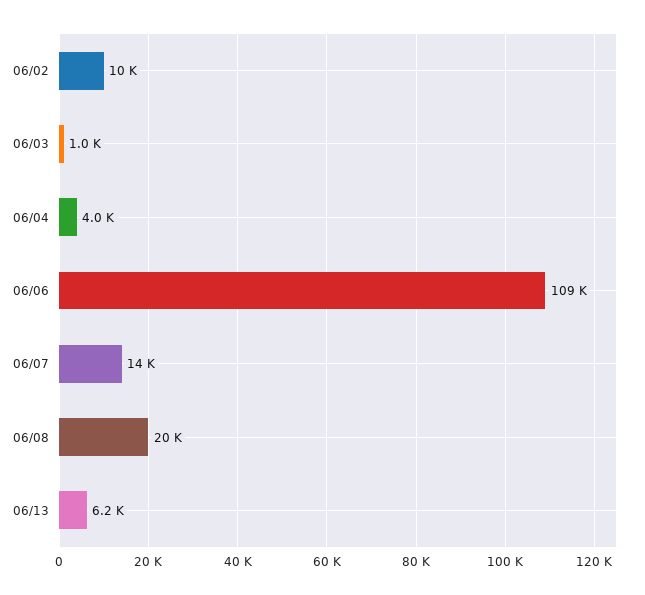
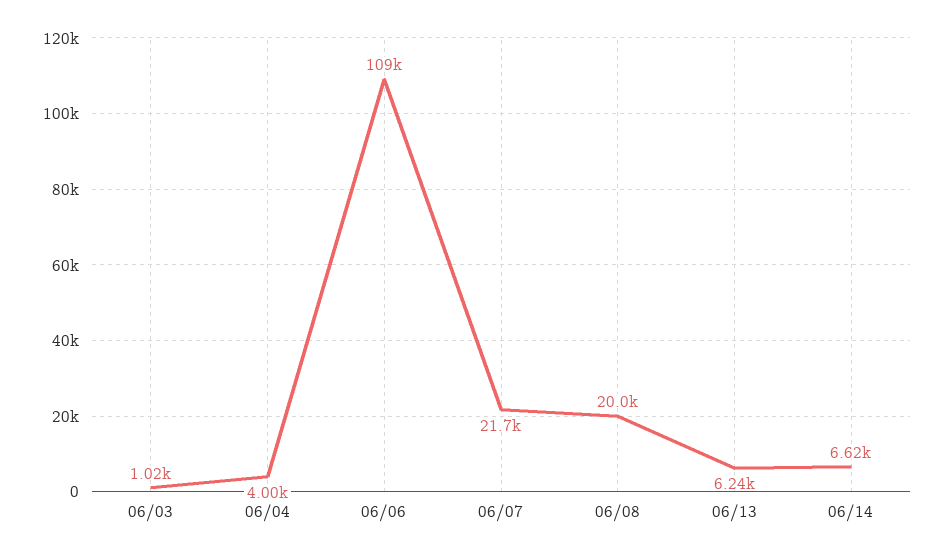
06/02: 10000 -> none
06/07: 14000 -> 21700
06/14: none -> 6620

